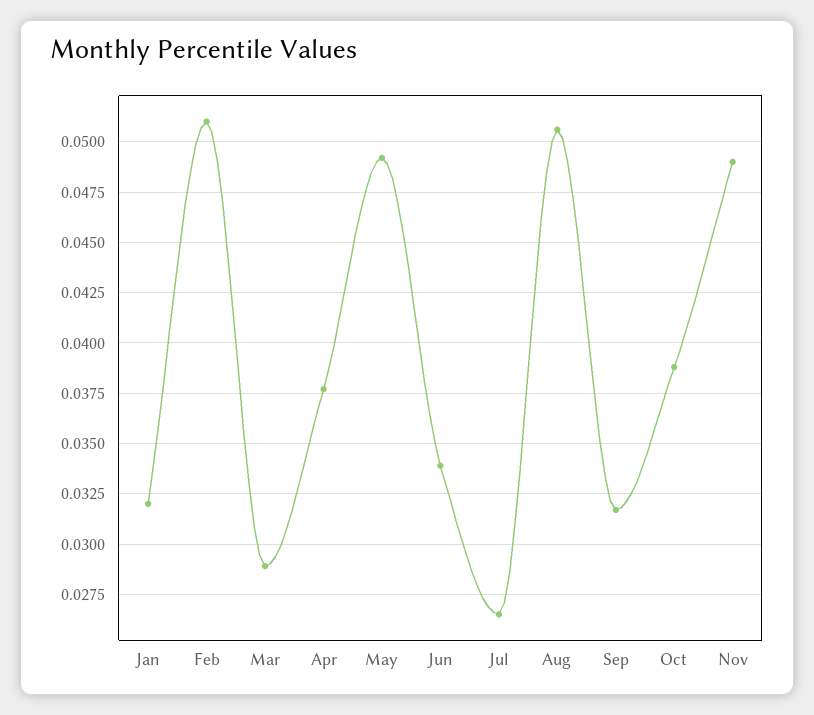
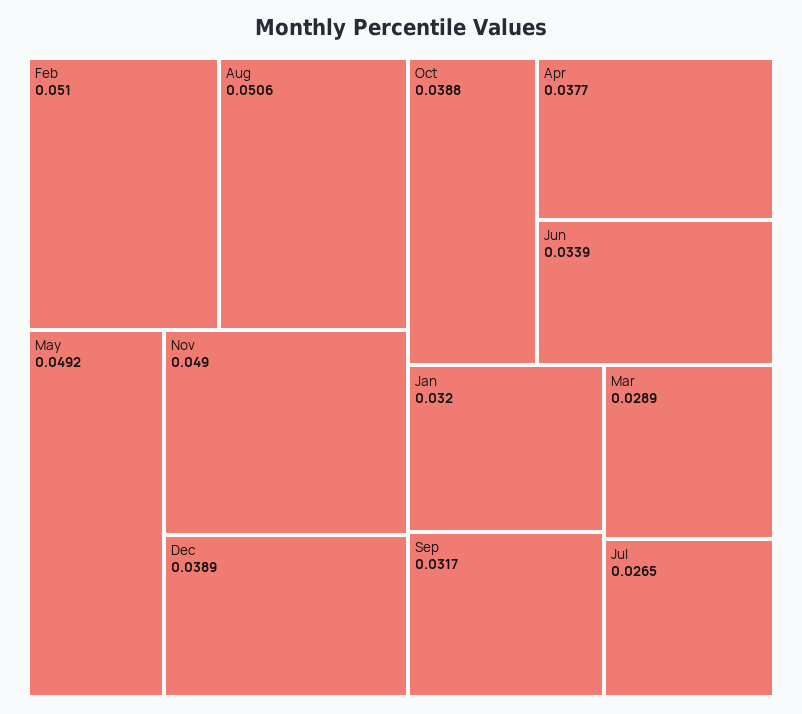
Dec: none -> 0.0389

